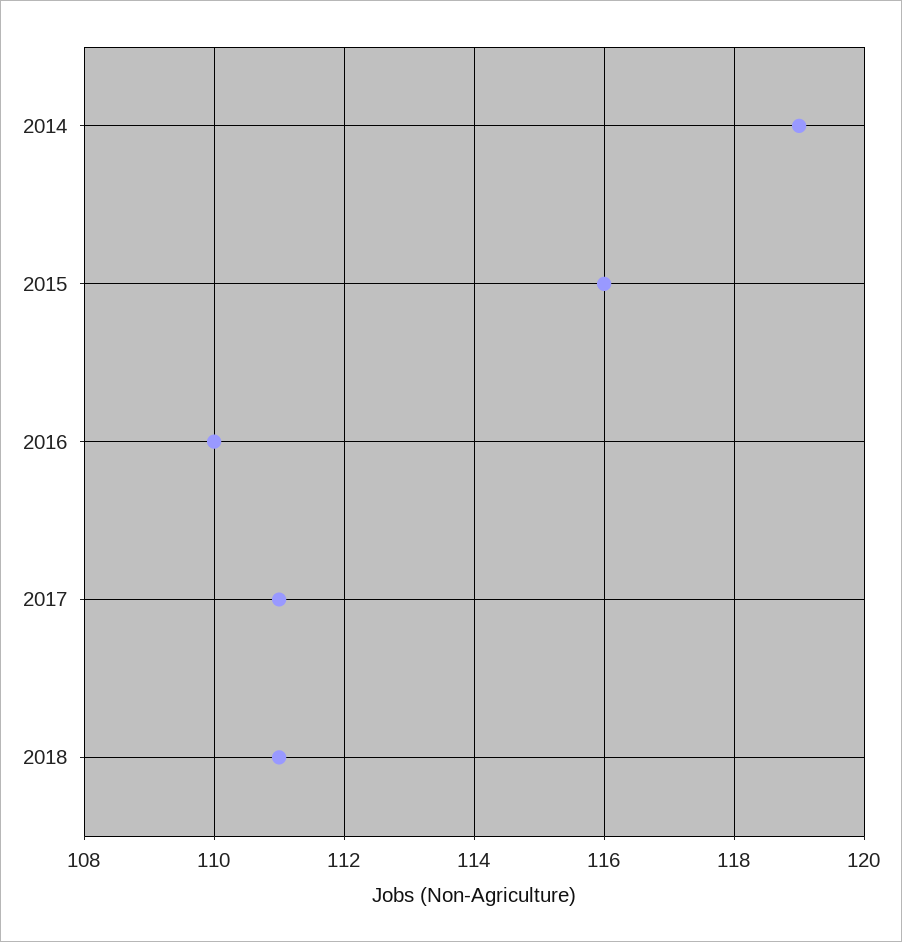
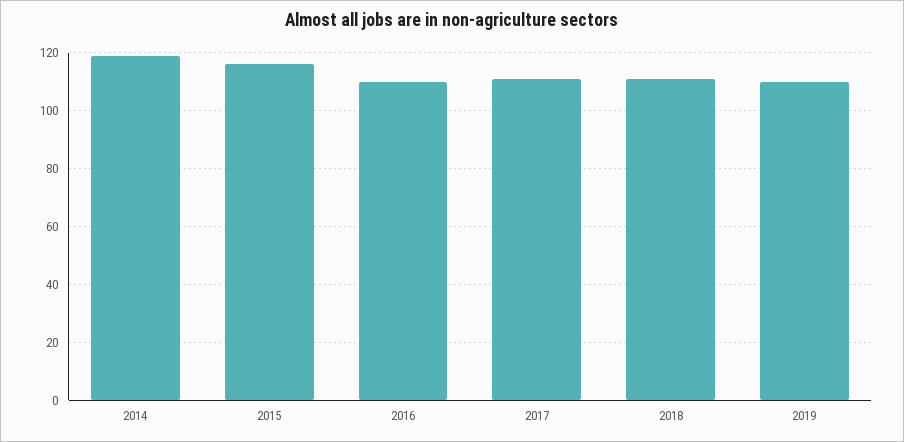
2019: none -> 110

